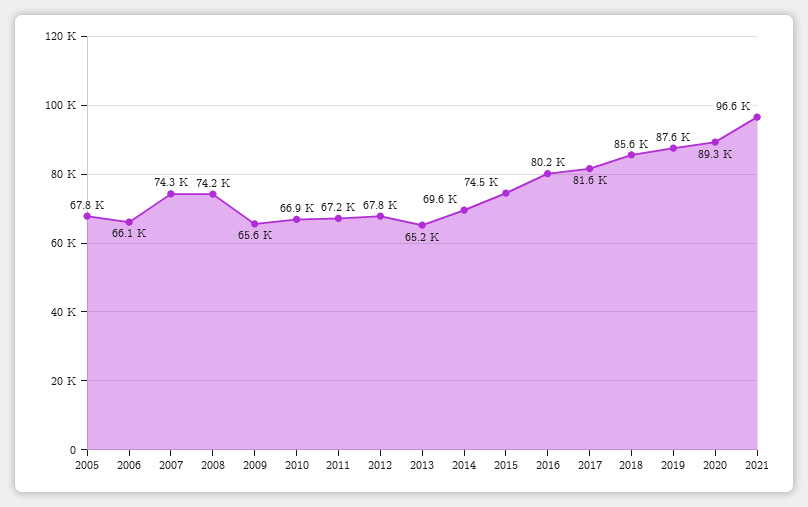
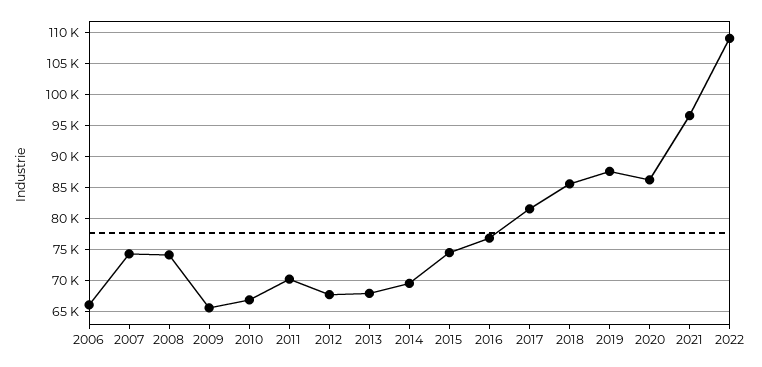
2005: 67800 -> none
2011: 67200 -> 70000
2013: 65200 -> 68000
2016: 80200 -> 77000
2020: 89300 -> 86000
2022: none -> 109000

